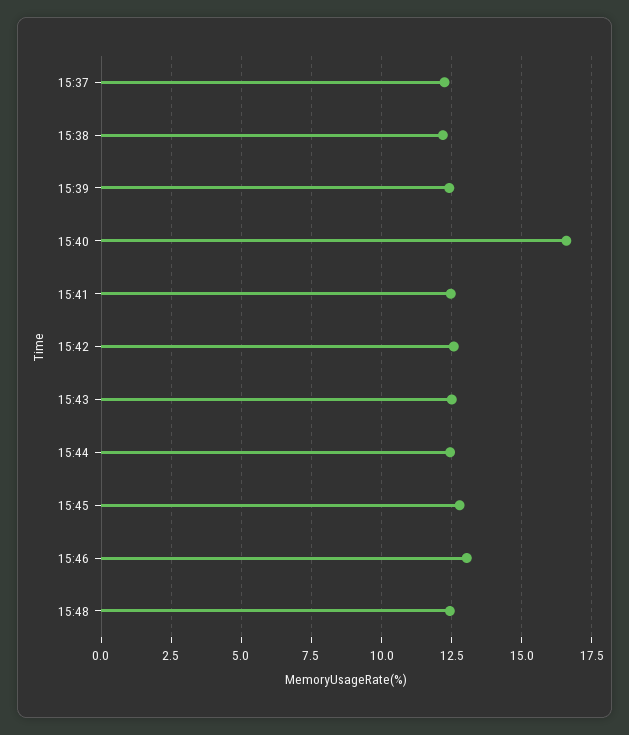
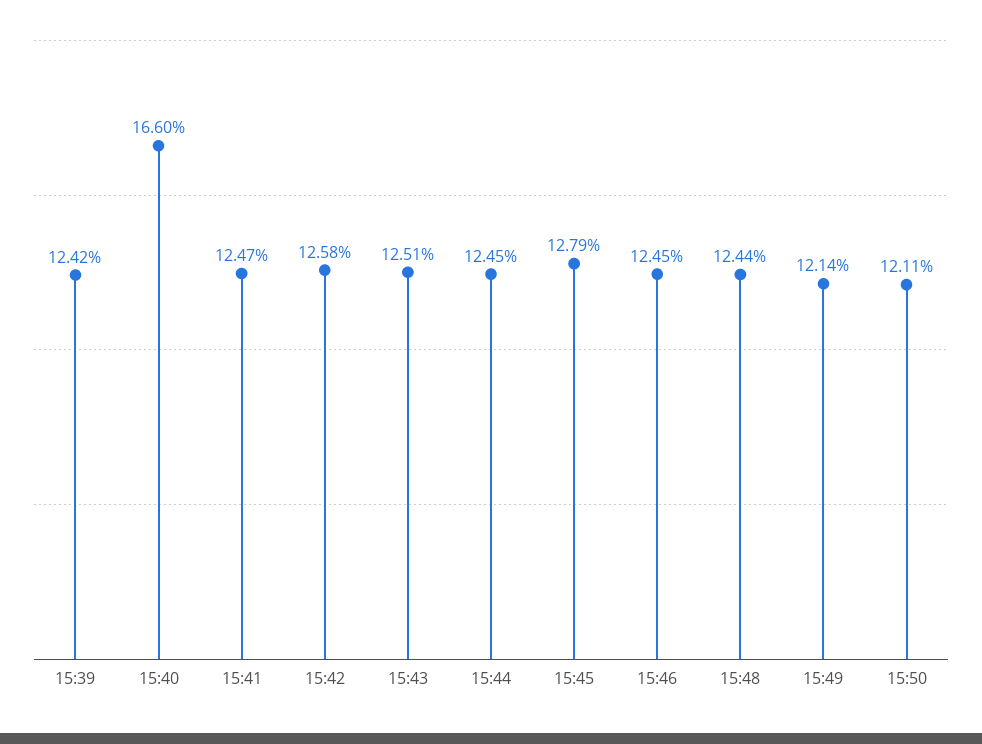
15:37: 12.25 -> none
15:38: 12.25 -> none
15:46: 13 -> 12.45
15:49: none -> 12.14
15:50: none -> 12.11

